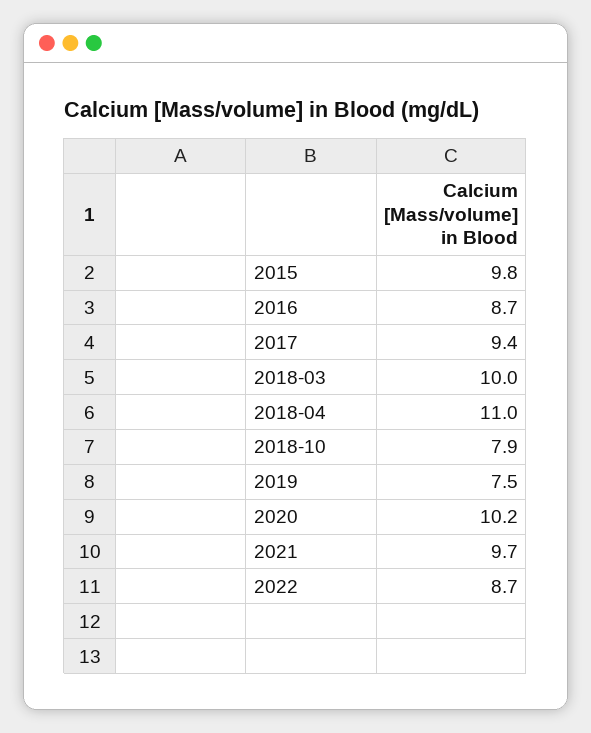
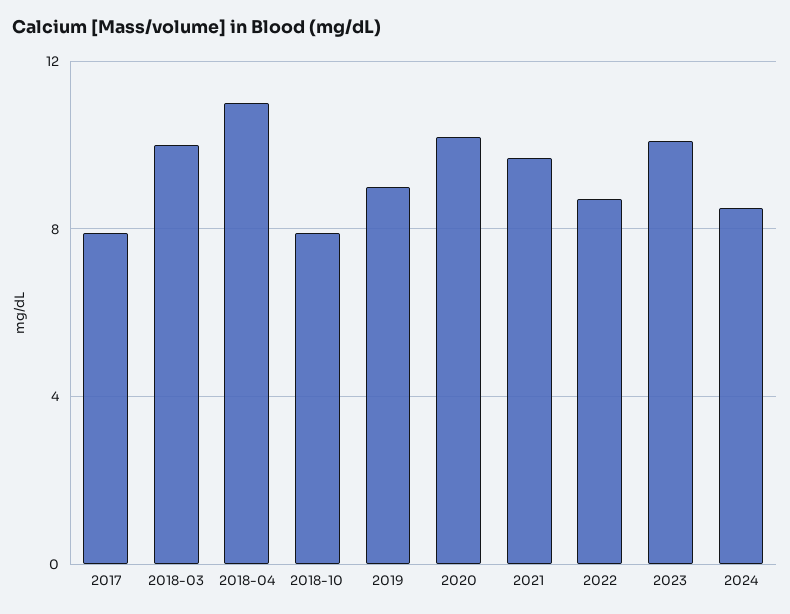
2015: 9.8 -> none
2016: 8.7 -> none
2017: 9.4 -> 8
2019: 7.5 -> 9
2023: none -> 10
2024: none -> 8.5

